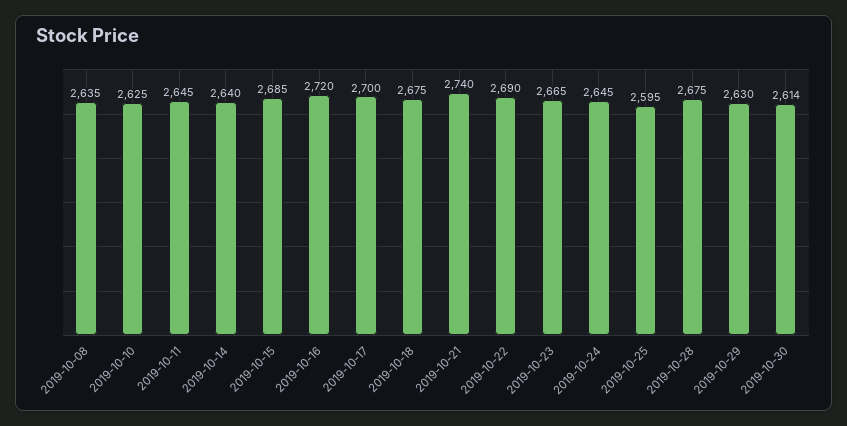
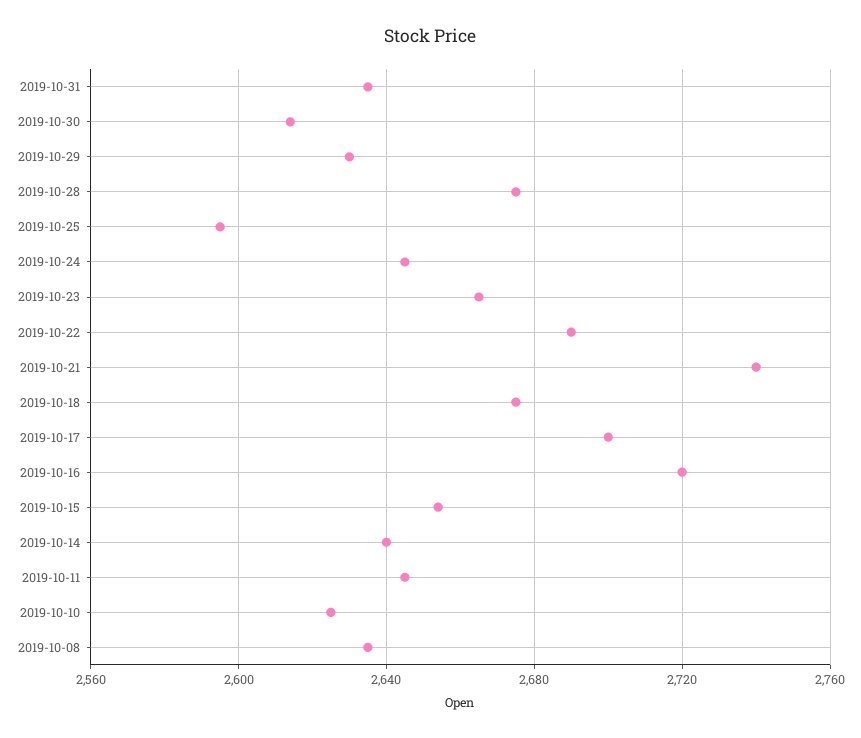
2019-10-15: 2685 -> 2655
2019-10-31: none -> 2635

